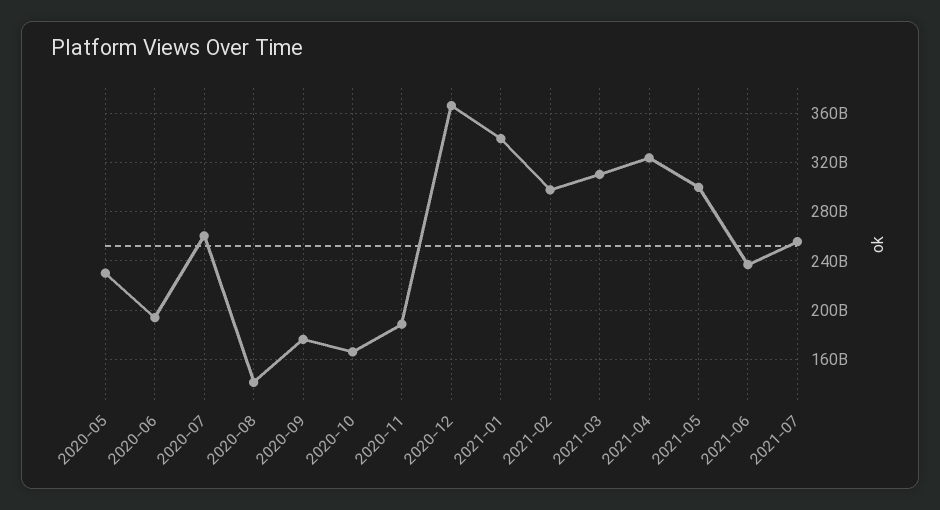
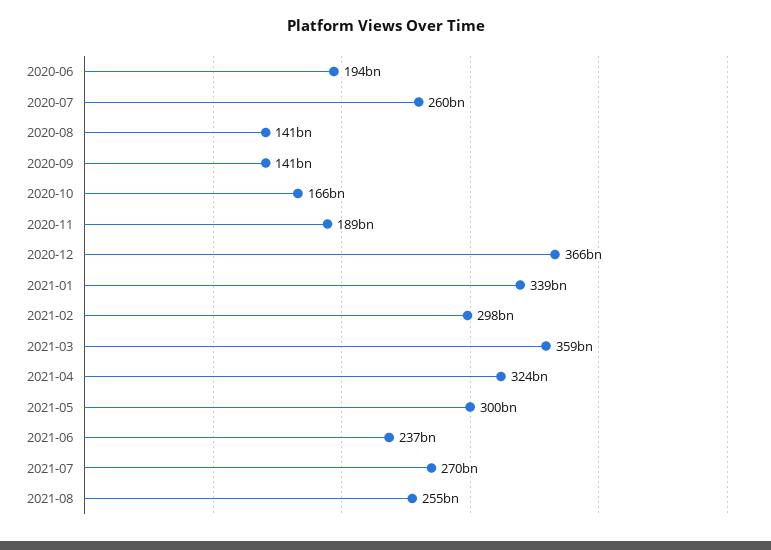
2020-05: 230000000000 -> none
2020-09: 175000000000 -> 141000000000
2021-03: 310000000000 -> 359000000000
2021-07: 255000000000 -> 270000000000
2021-08: none -> 255000000000

